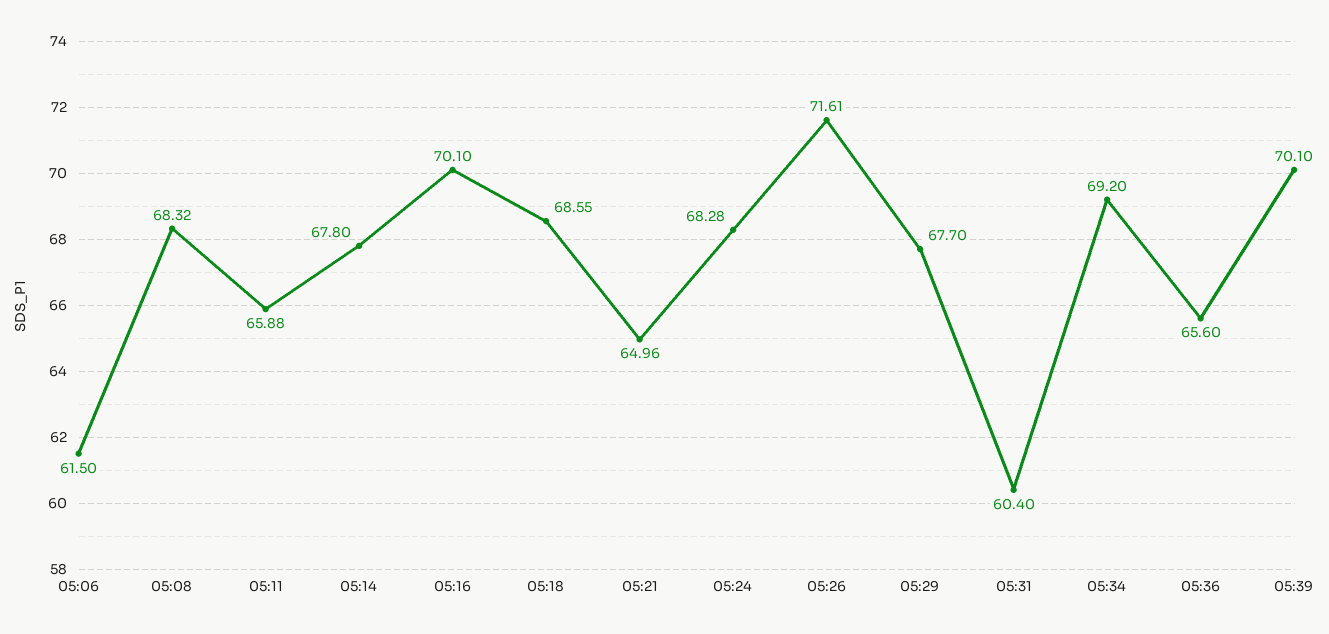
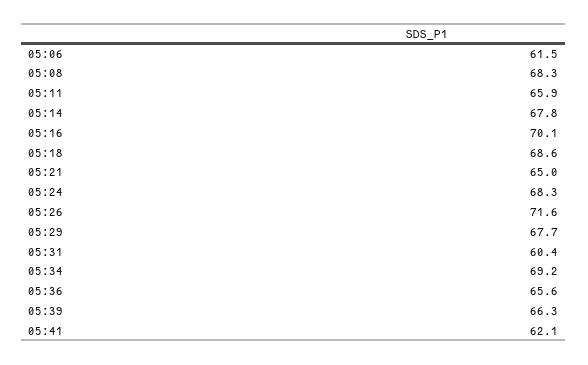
05:39: 70.1 -> 66.3
05:41: none -> 62.1

